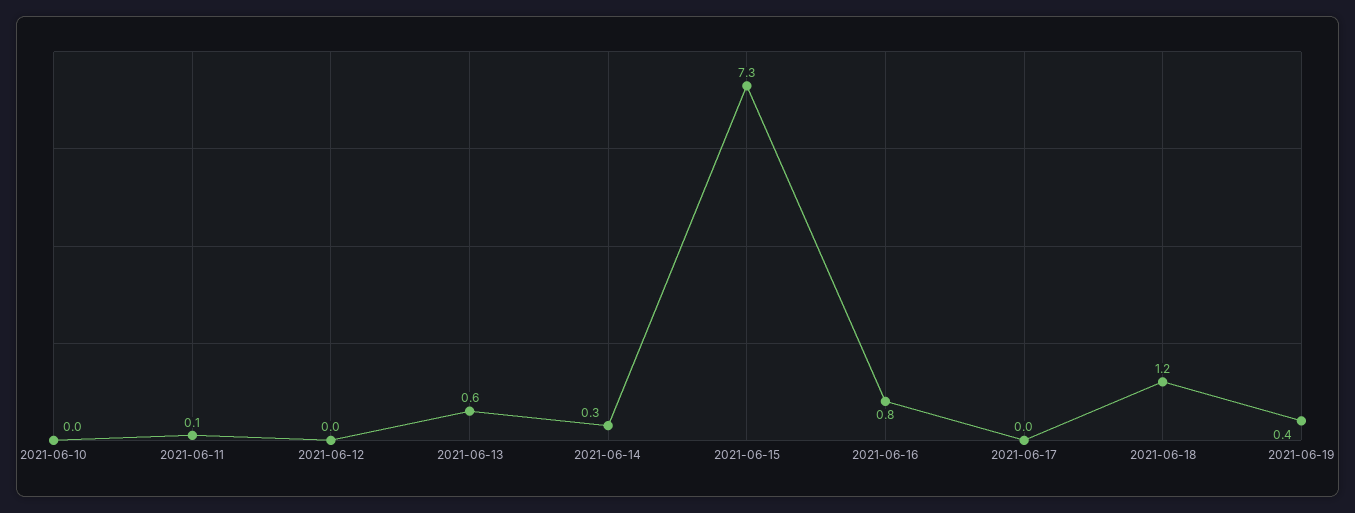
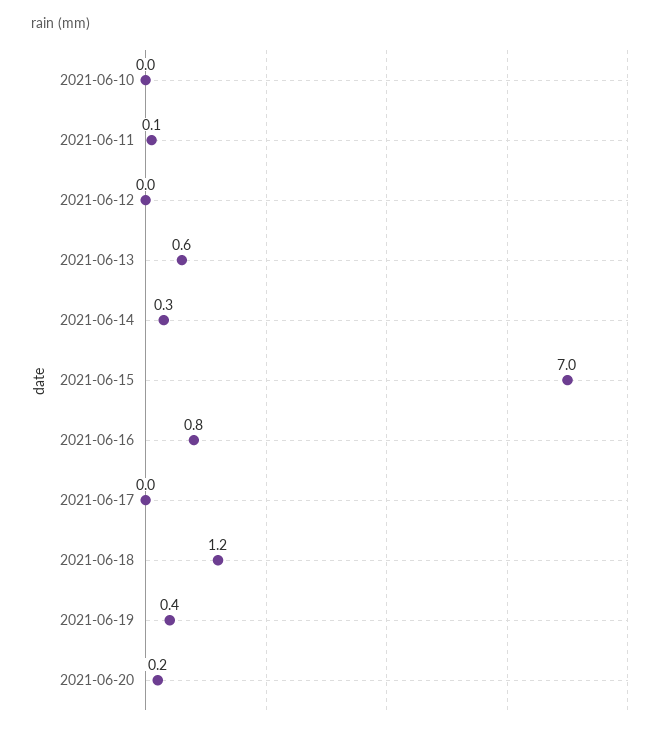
2021-06-15: 7.3 -> 7
2021-06-20: none -> 0.2

